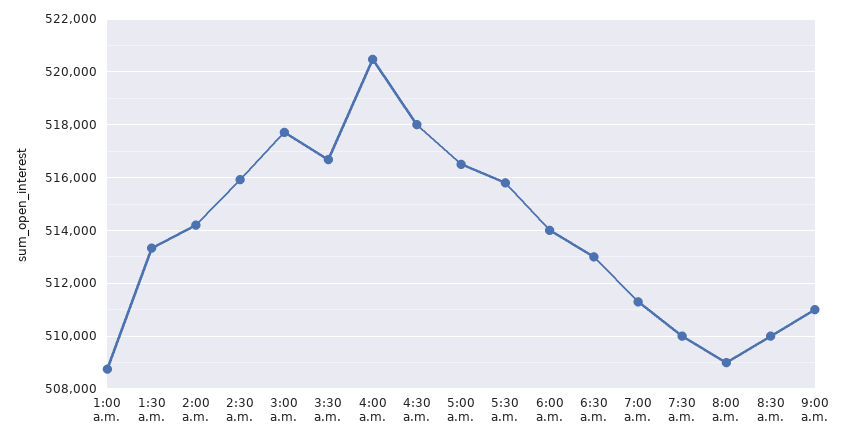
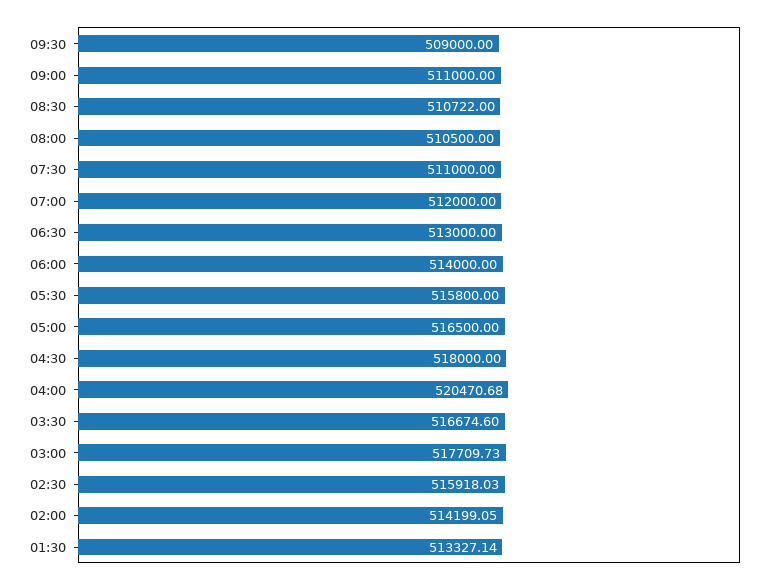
1:00 a.m.: 508750 -> none
7:00 a.m.: 511250 -> 512000
7:30 a.m.: 510000 -> 511000
8:00 a.m.: 509000 -> 510500
8:30 a.m.: 510000 -> 510722
09:30: none -> 509000

